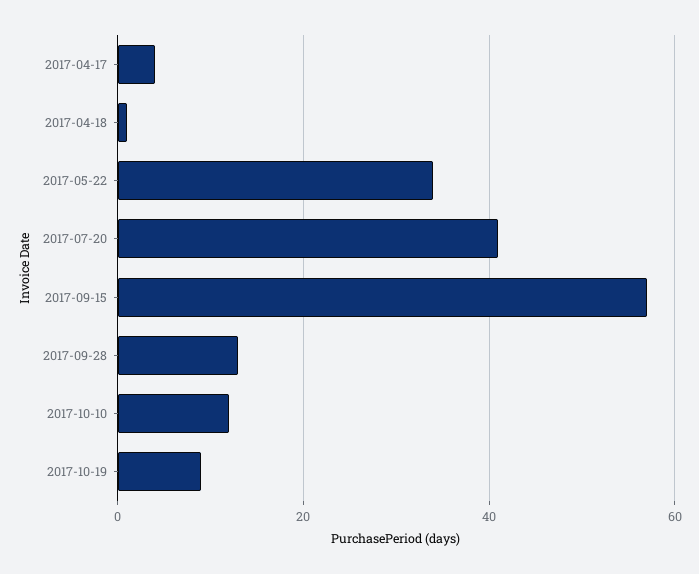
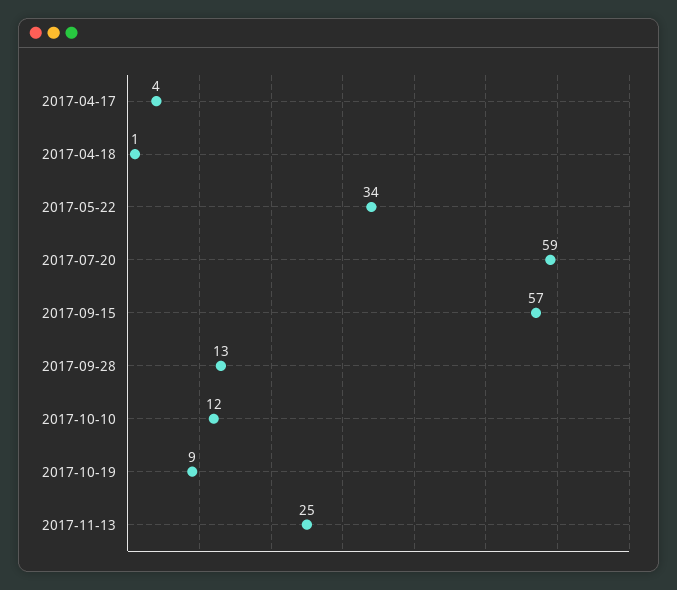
2017-07-20: 40 -> 59
2017-11-13: none -> 25

